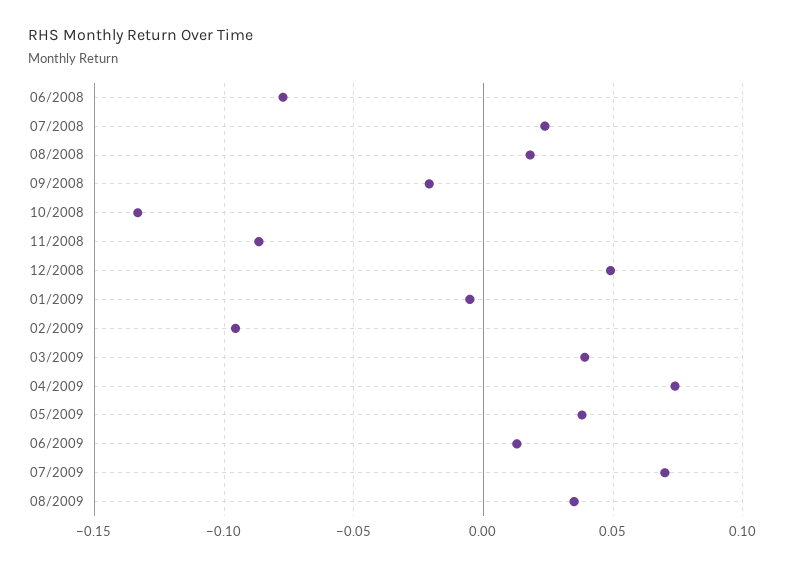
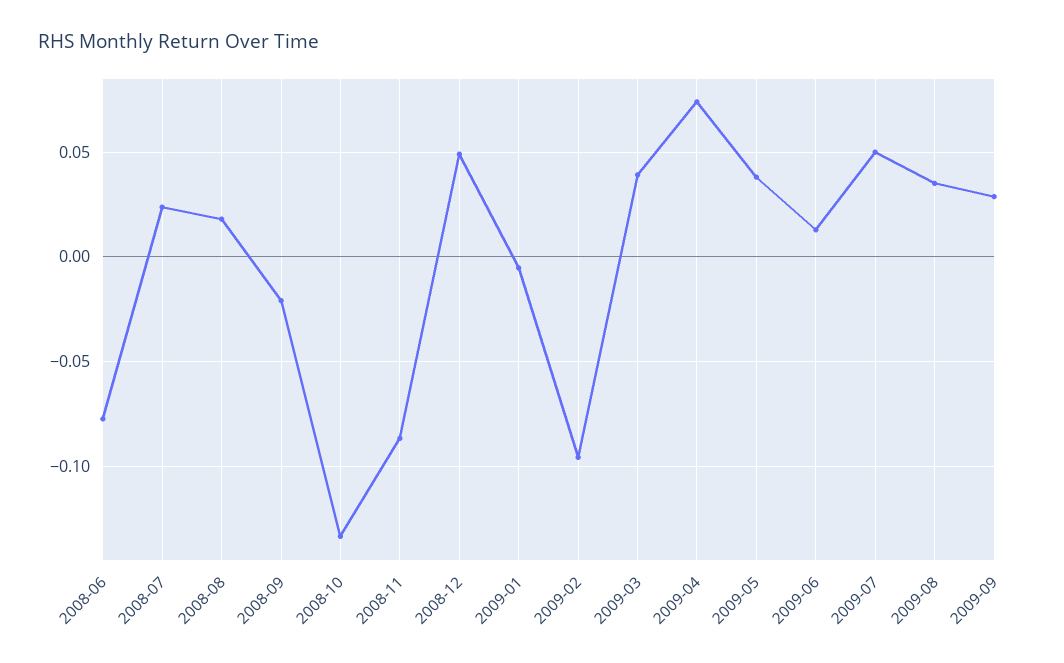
07/2009: 0.07 -> 0.05
2009-09: none -> 0.03

